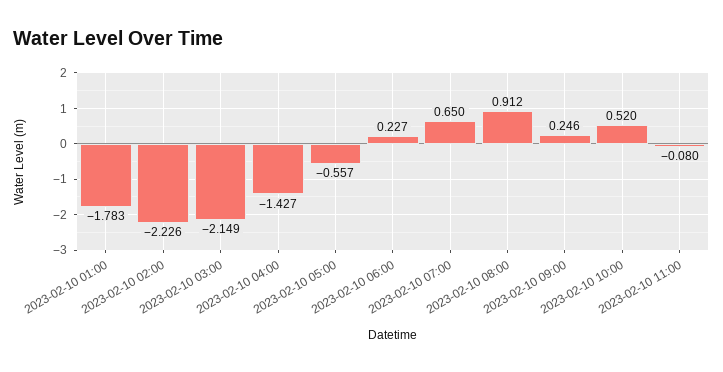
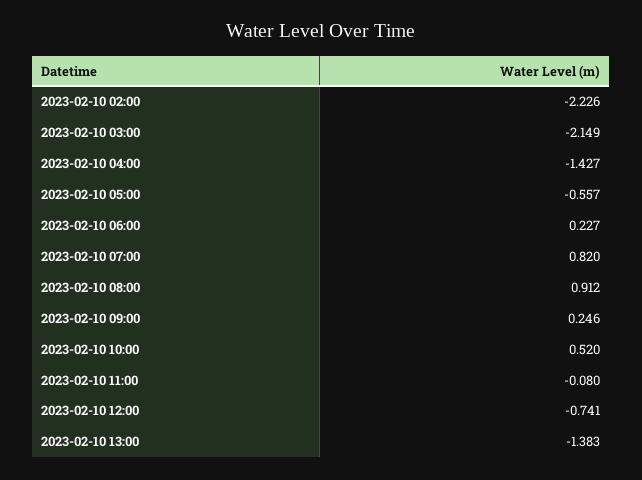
2023-02-10 01:00: -1.783 -> none
2023-02-10 07:00: 0.65 -> 0.82
2023-02-10 12:00: none -> -0.741
2023-02-10 13:00: none -> -1.383

